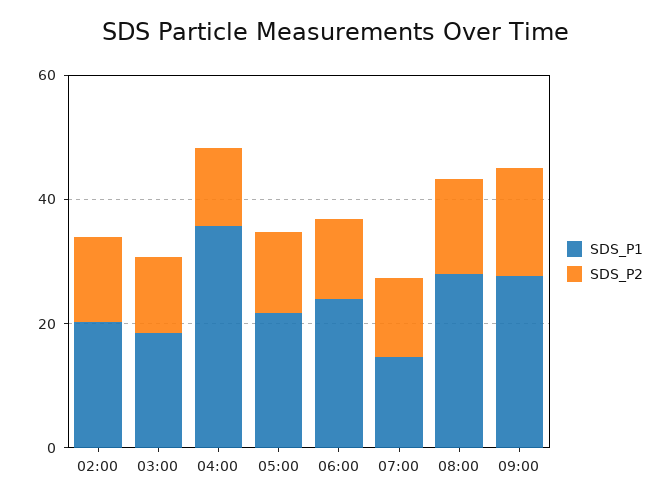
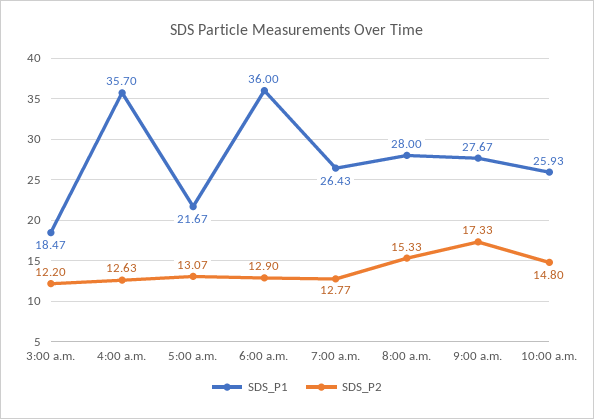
SDS_P1, 02:00: 20 -> none
SDS_P2, 02:00: 15 -> none
SDS_P1, 06:00: 25 -> 36
SDS_P1, 07:00: 15 -> 26.43
SDS_P1, 10:00 a.m.: none -> 25.93
SDS_P2, 10:00 a.m.: none -> 14.8

